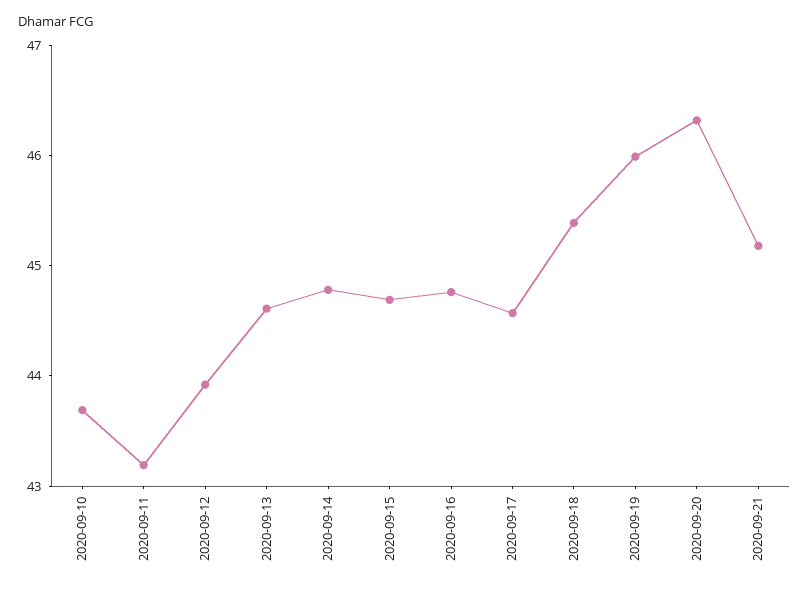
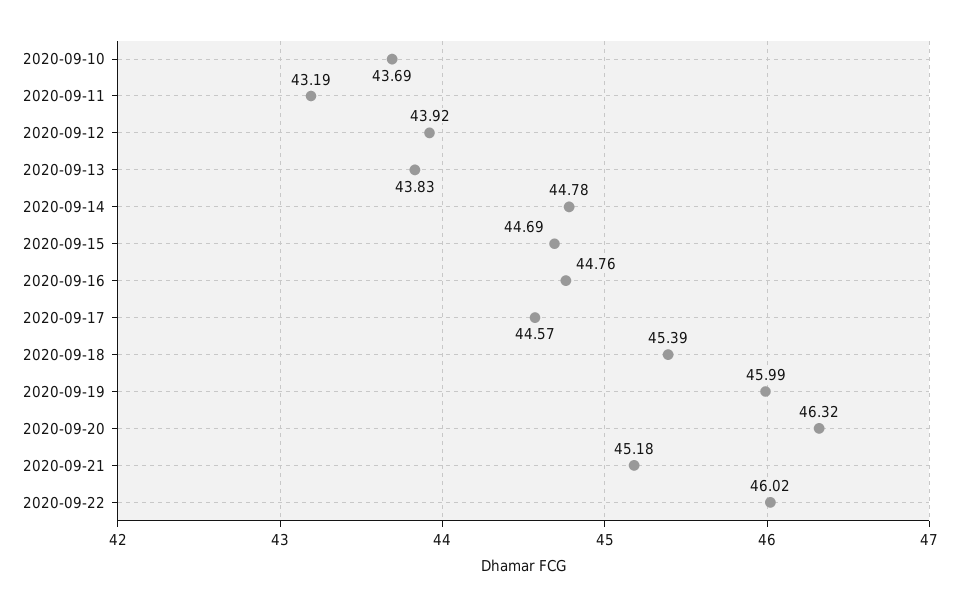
2020-09-13: 44.6 -> 43.83
2020-09-22: none -> 46.02

